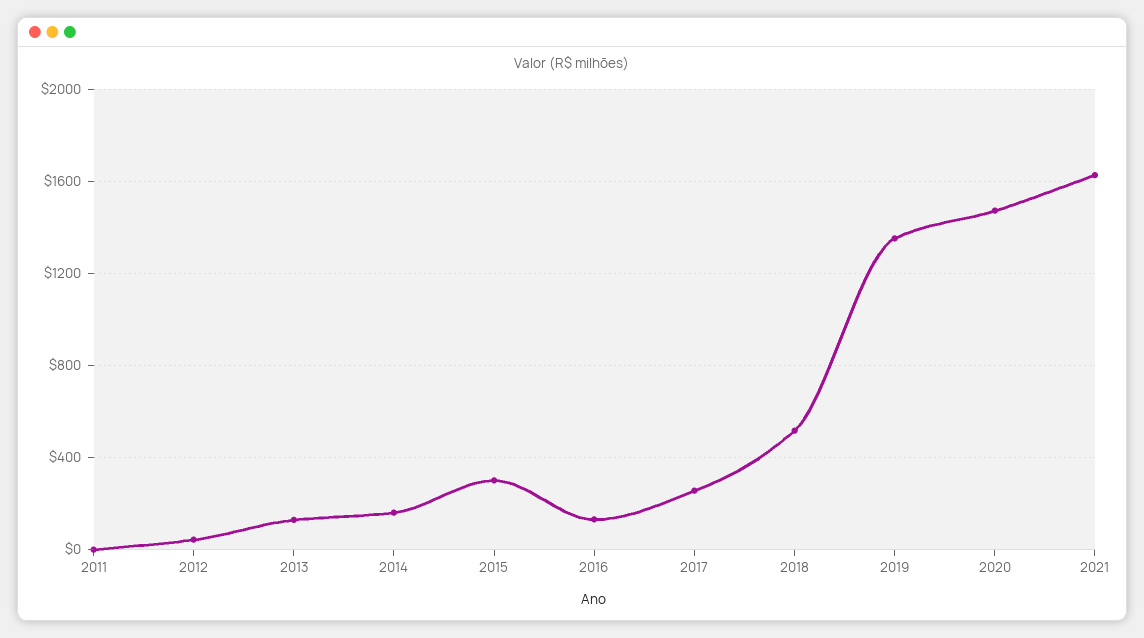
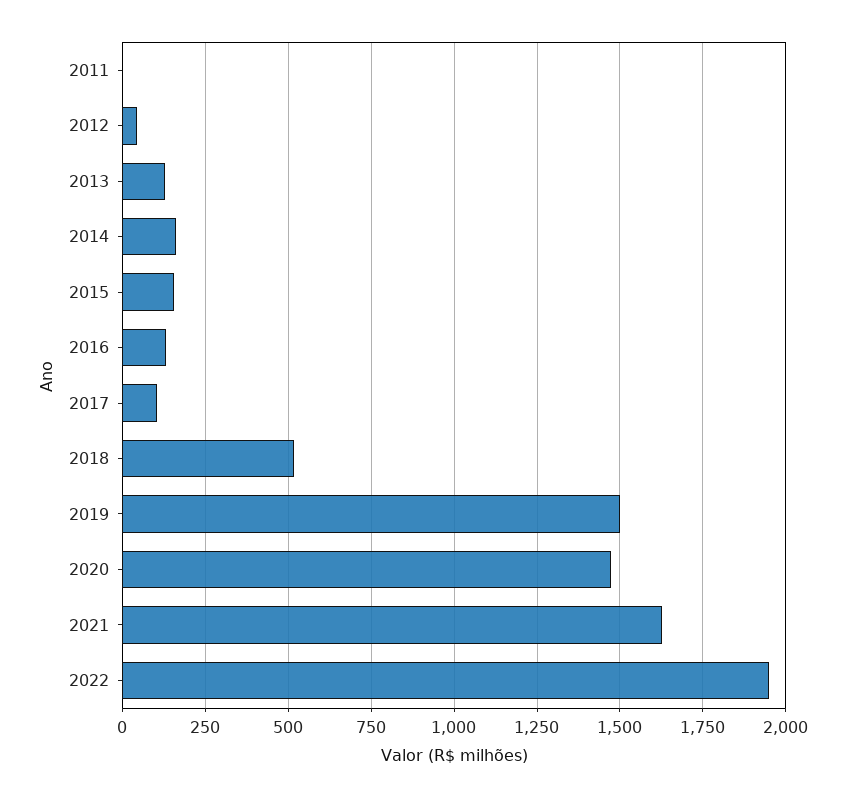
2015: 300 -> 150
2017: 250 -> 100
2019: 1350 -> 1500
2022: none -> 1950

